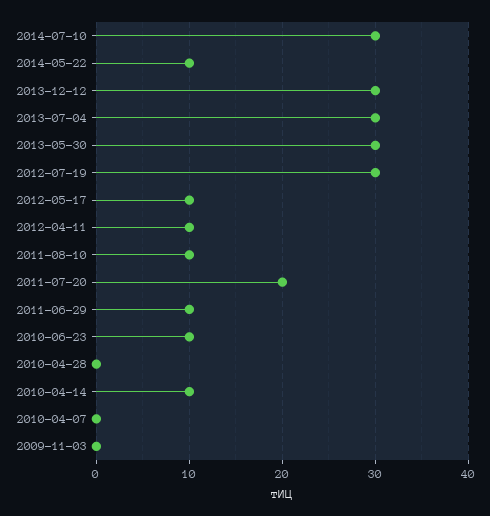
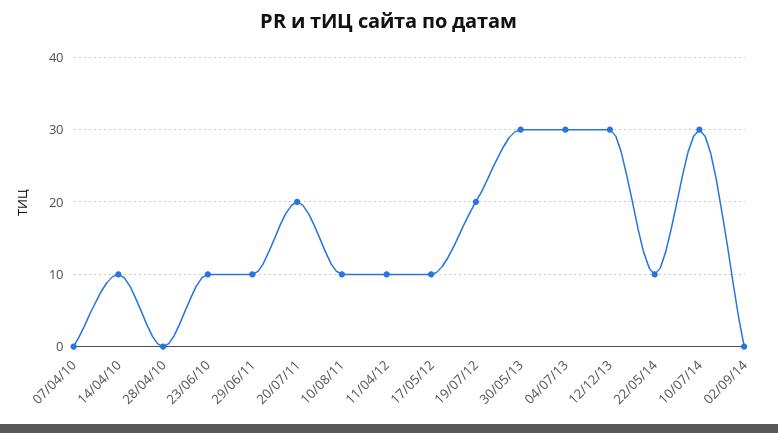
2012-07-19: 30 -> 20
2009-11-03: 0 -> none
02/09/14: none -> 0

